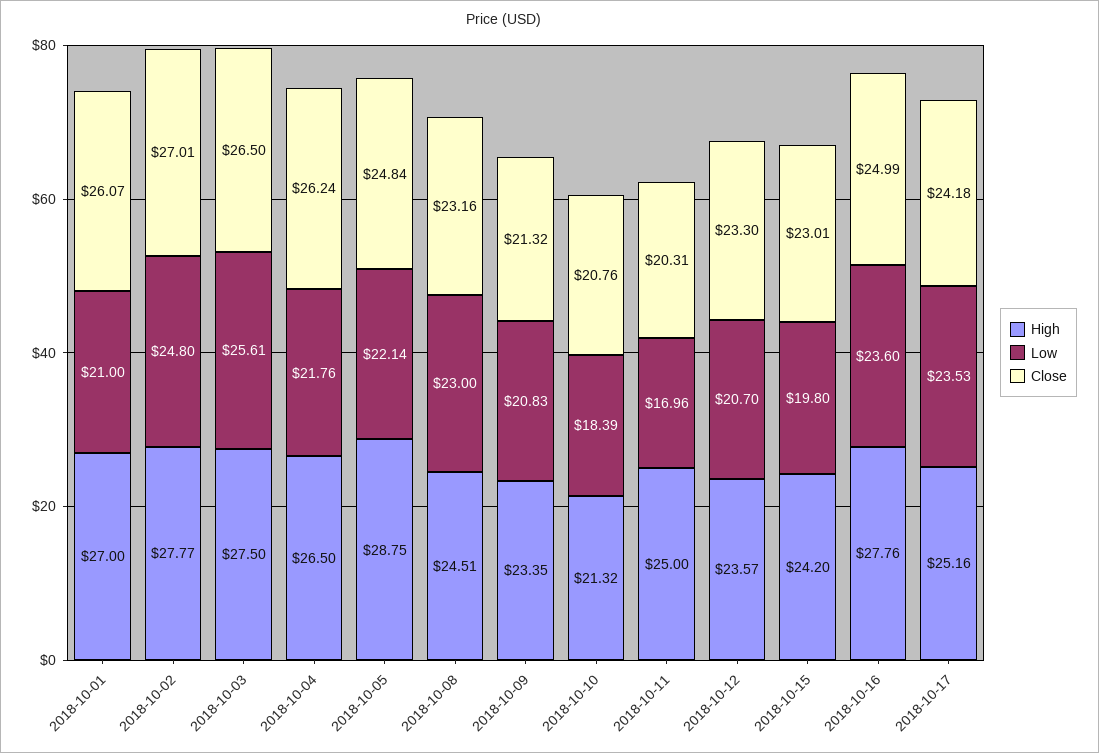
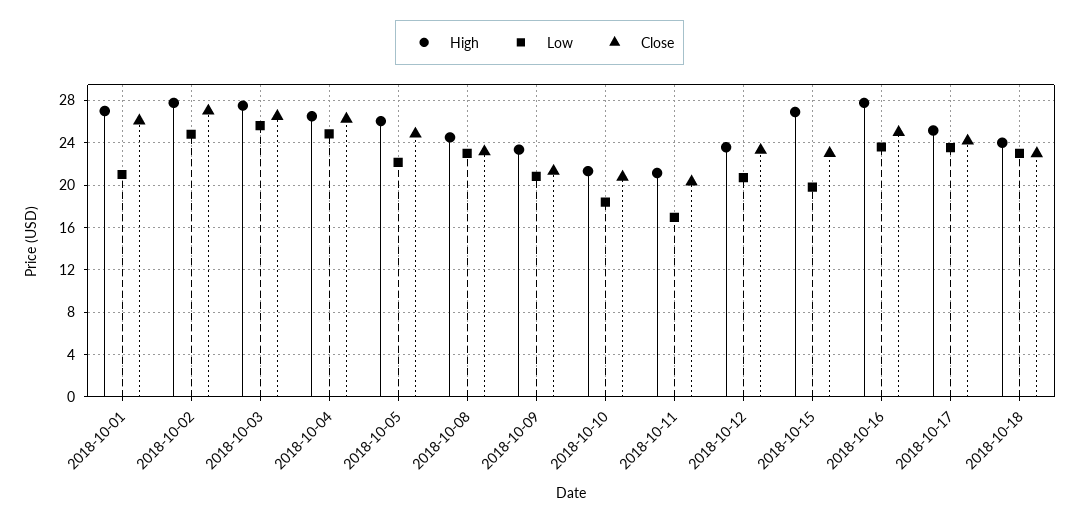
Low, 2018-10-04: 21.76 -> 25
High, 2018-10-05: 28.75 -> 26
High, 2018-10-11: 25 -> 21
High, 2018-10-15: 24.2 -> 27
High, 2018-10-18: none -> 24
Low, 2018-10-18: none -> 23
Close, 2018-10-18: none -> 23

